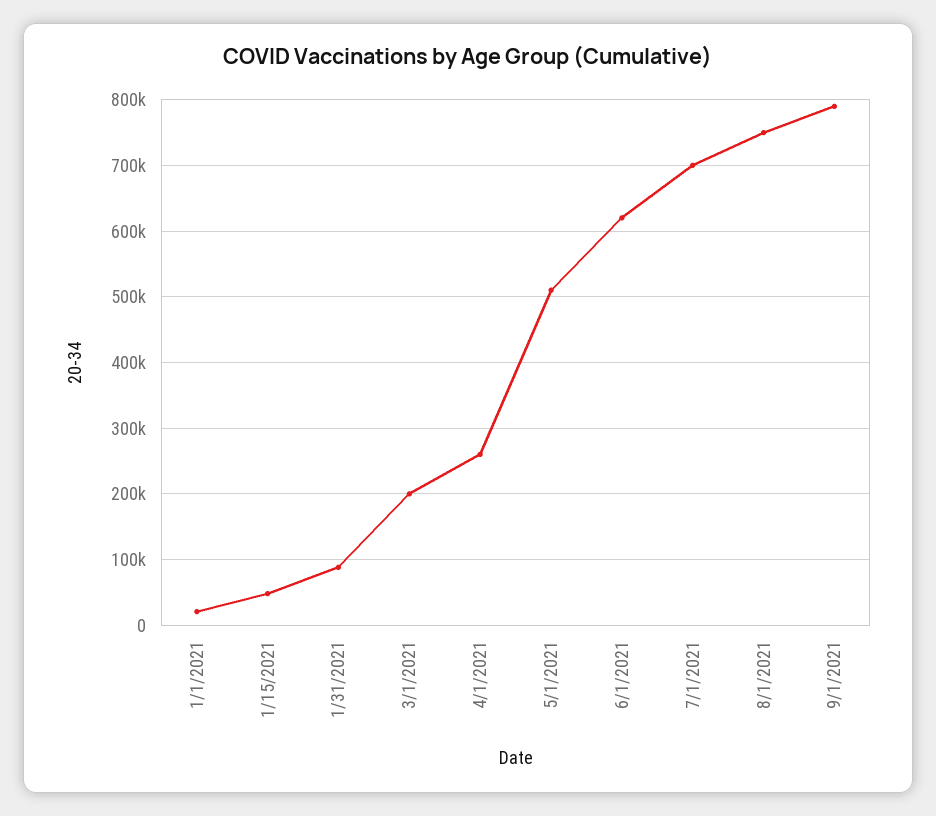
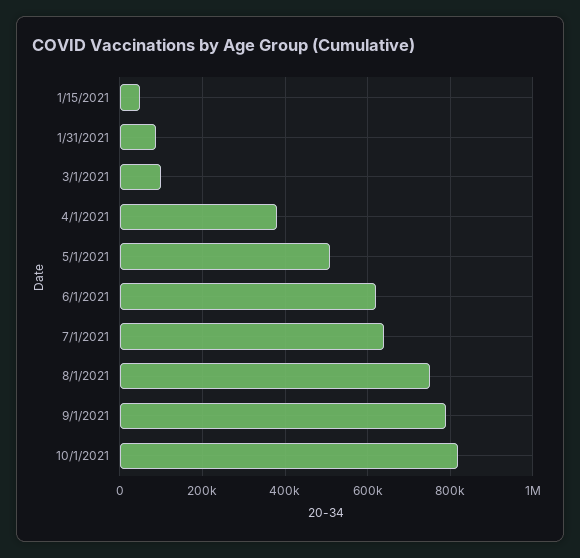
1/1/2021: 20000 -> none
3/1/2021: 200000 -> 100000
4/1/2021: 260000 -> 380000
7/1/2021: 700000 -> 640000
10/1/2021: none -> 820000

